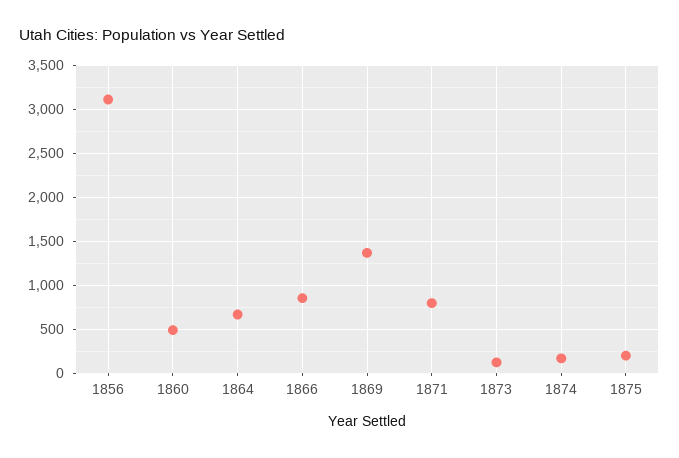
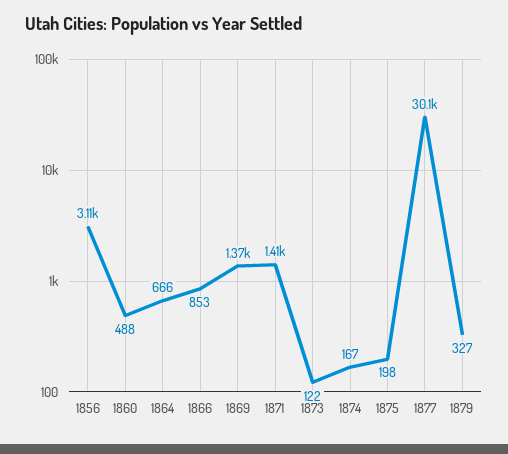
1871: 800 -> 1410
1877: none -> 30100
1879: none -> 327

